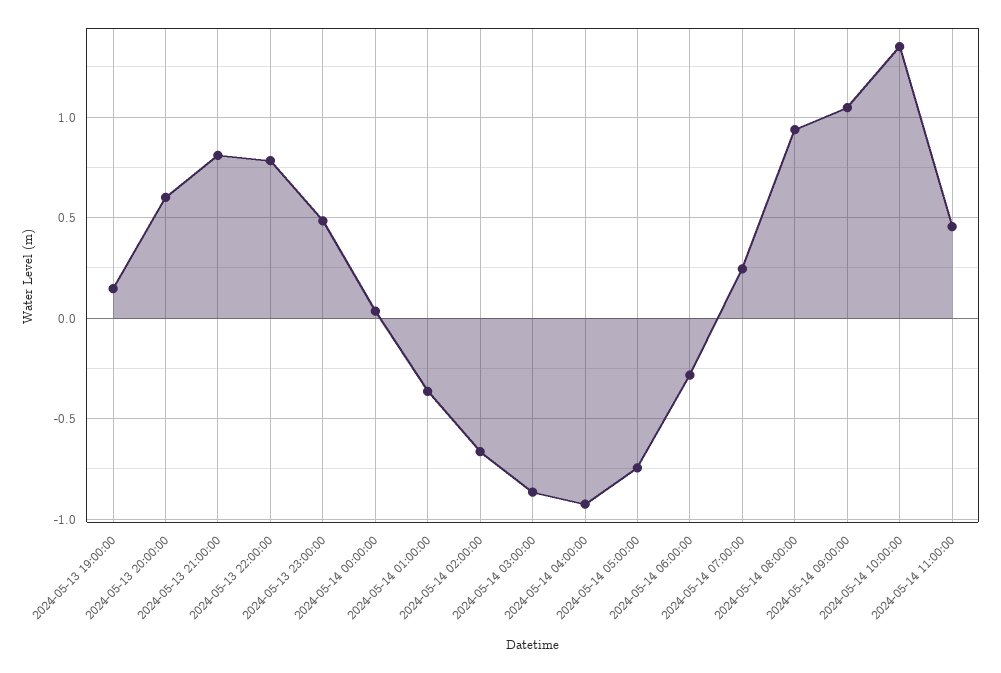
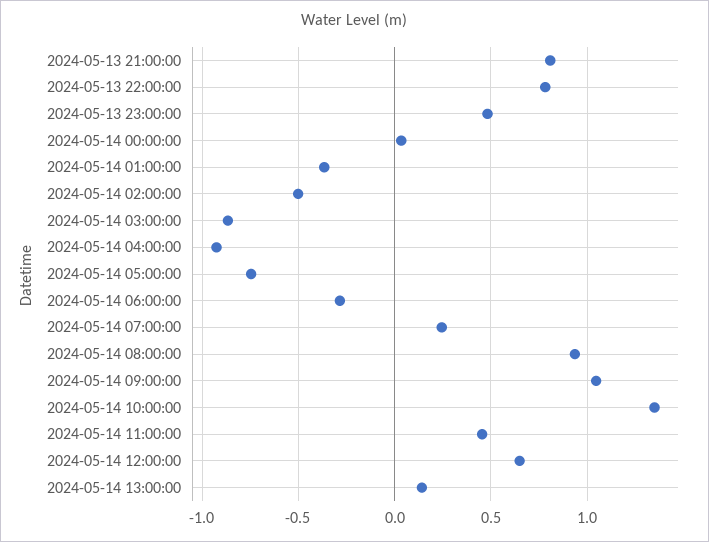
2024-05-13 19:00:00: 0.15 -> none
2024-05-13 20:00:00: 0.6 -> none
2024-05-14 02:00:00: -0.65 -> -0.5
2024-05-14 12:00:00: none -> 0.65
2024-05-14 13:00:00: none -> 0.15

